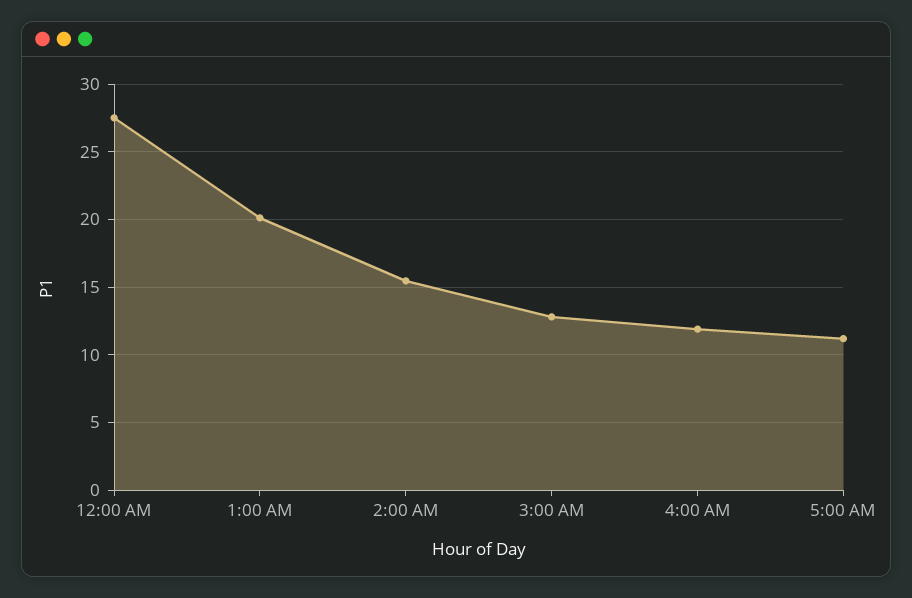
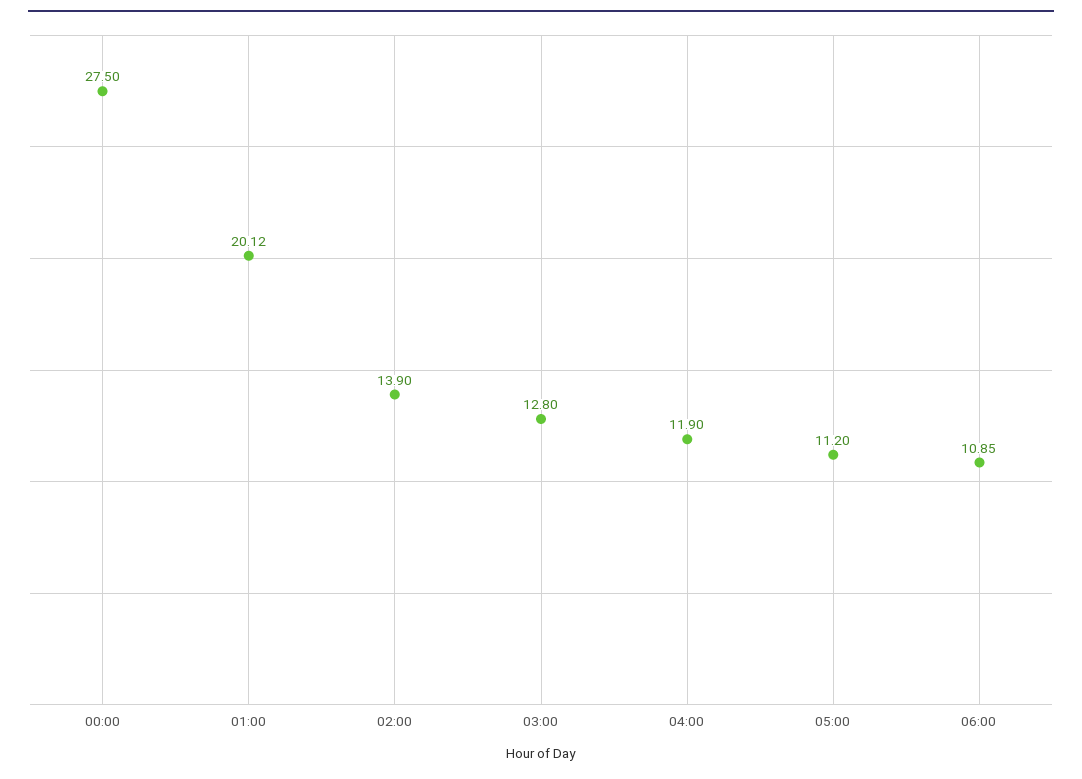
2:00 AM: 15.5 -> 13.9
06:00: none -> 10.85

